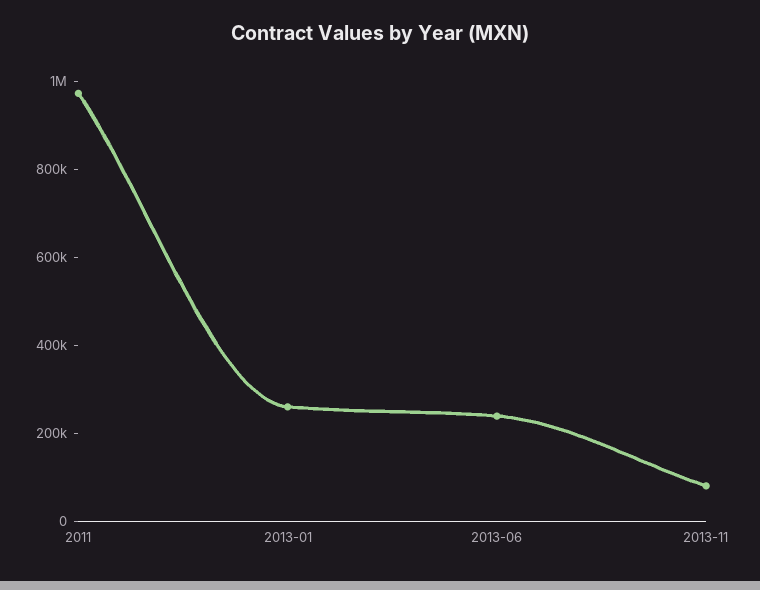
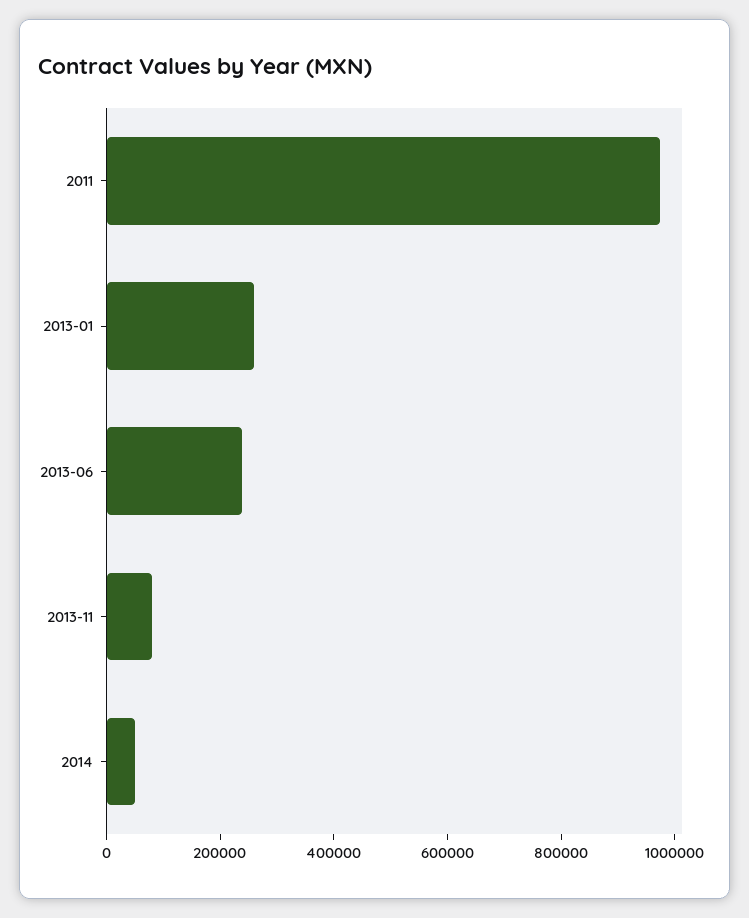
2014: none -> 50000

